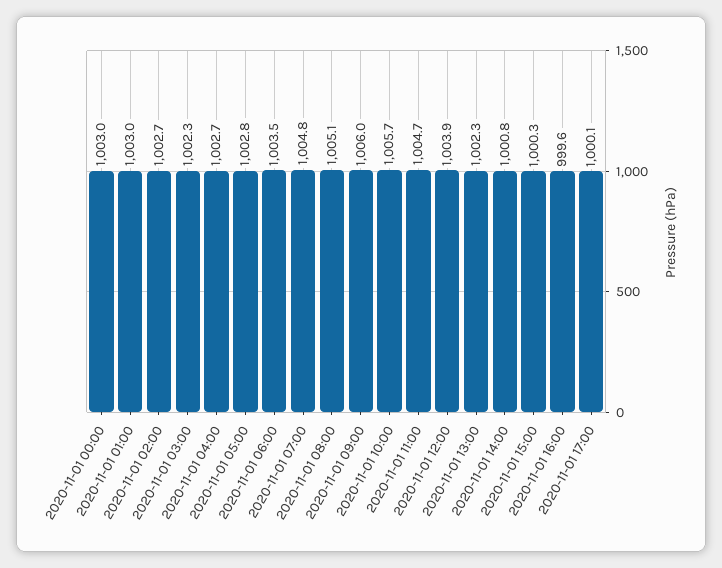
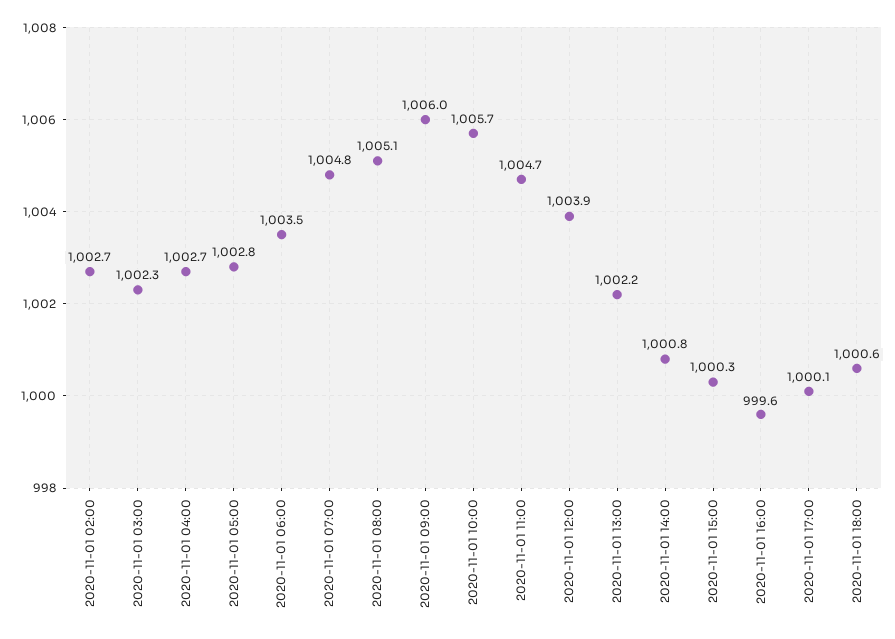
2020-11-01 00:00: 1003 -> none
2020-11-01 01:00: 1003 -> none
2020-11-01 13:00: 1002.3 -> 1002.2
2020-11-01 18:00: none -> 1000.6

